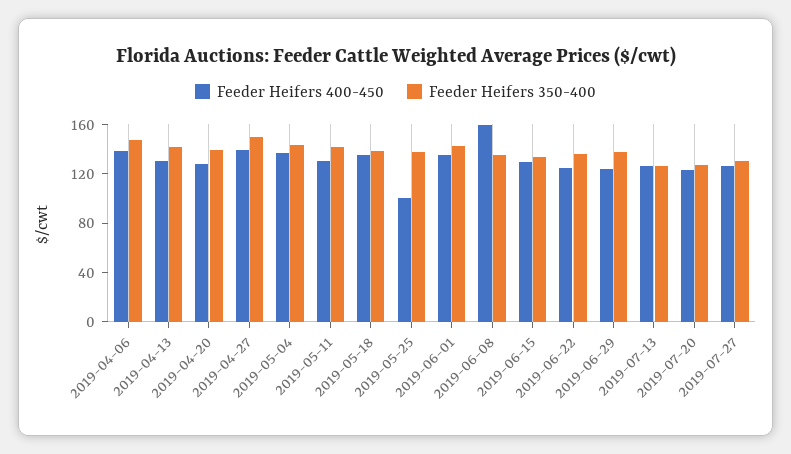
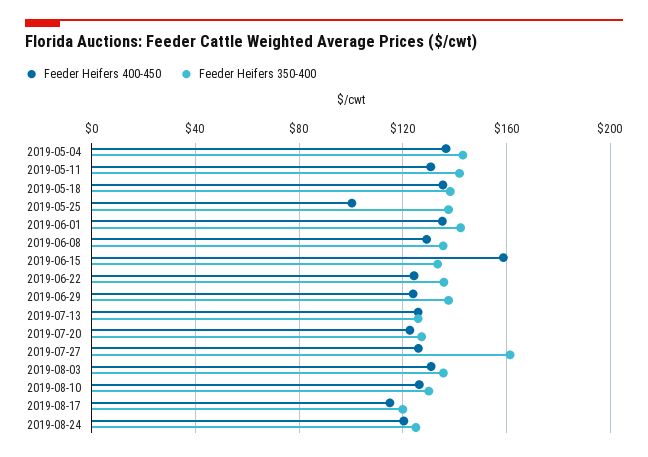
Feeder Heifers 400-450, 2019-04-06: 140 -> none
Feeder Heifers 350-400, 2019-04-06: 150 -> none
Feeder Heifers 400-450, 2019-04-13: 130 -> none
Feeder Heifers 350-400, 2019-04-13: 140 -> none
Feeder Heifers 400-450, 2019-04-20: 130 -> none
Feeder Heifers 350-400, 2019-04-20: 140 -> none
Feeder Heifers 400-450, 2019-04-27: 140 -> none
Feeder Heifers 350-400, 2019-04-27: 150 -> none
Feeder Heifers 400-450, 2019-06-08: 160 -> 130
Feeder Heifers 400-450, 2019-06-15: 130 -> 160
Feeder Heifers 350-400, 2019-07-27: 130 -> 160
Feeder Heifers 400-450, 2019-08-03: none -> 130
Feeder Heifers 350-400, 2019-08-03: none -> 135
Feeder Heifers 400-450, 2019-08-10: none -> 125
Feeder Heifers 350-400, 2019-08-10: none -> 130
Feeder Heifers 400-450, 2019-08-17: none -> 115
Feeder Heifers 350-400, 2019-08-17: none -> 120
Feeder Heifers 400-450, 2019-08-24: none -> 120
Feeder Heifers 350-400, 2019-08-24: none -> 125

